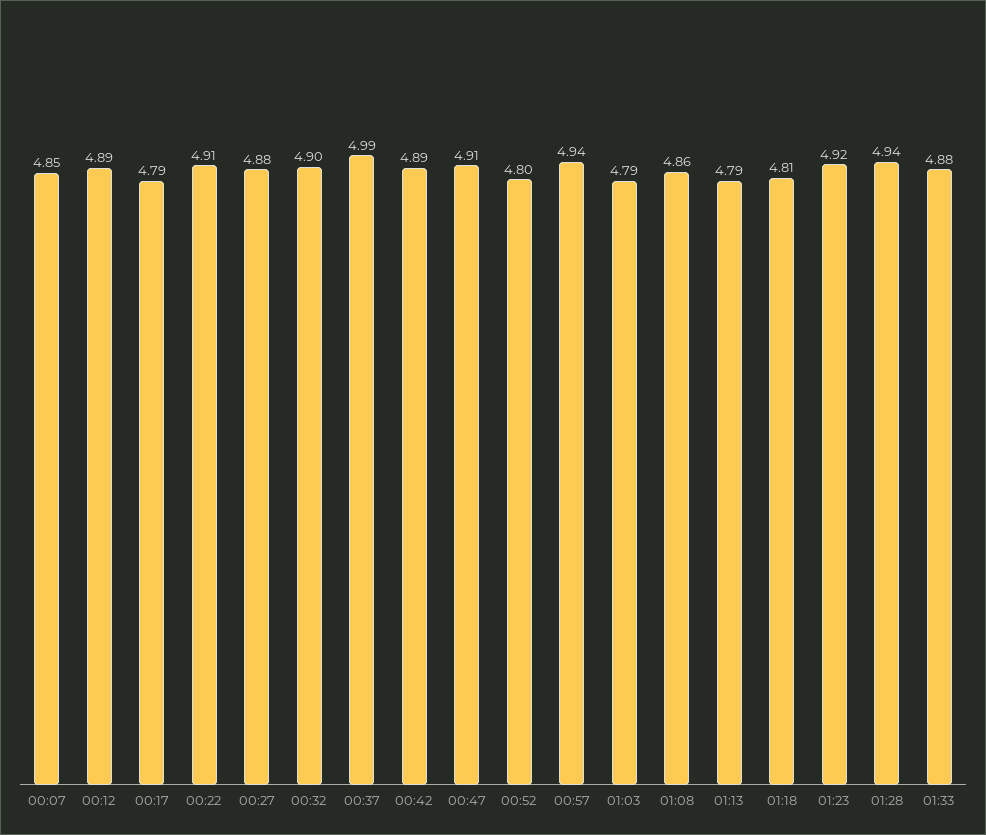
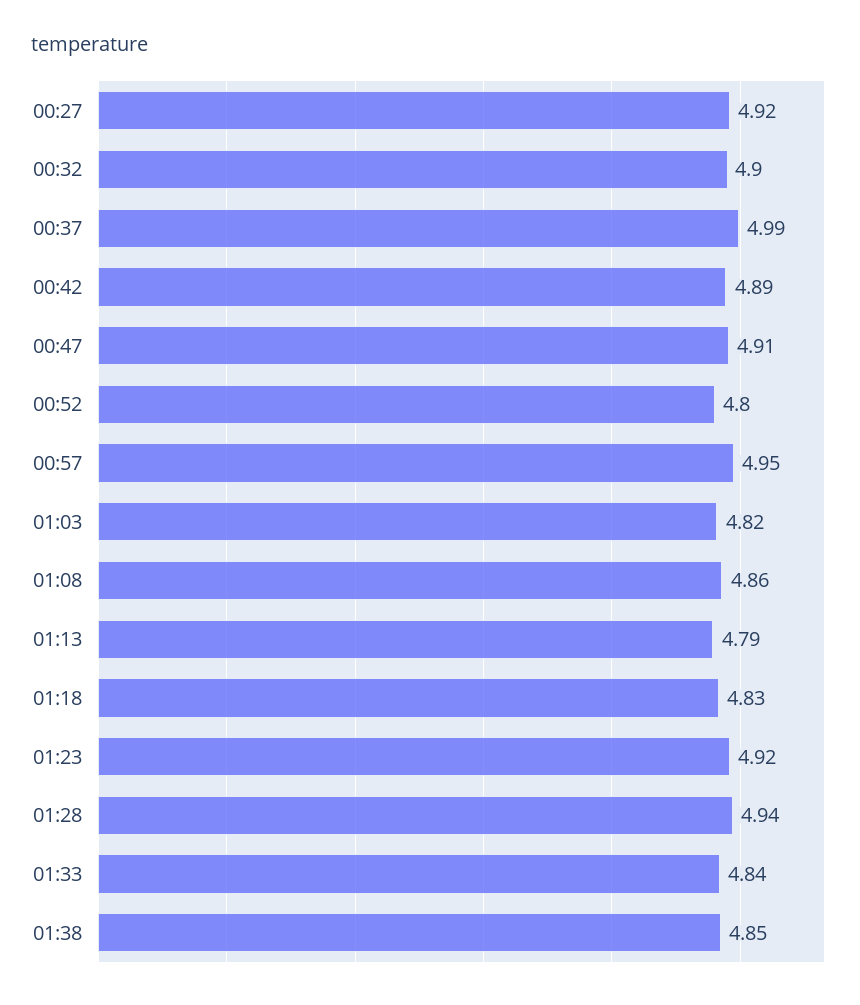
00:07: 4.85 -> none
00:12: 4.89 -> none
00:17: 4.79 -> none
00:22: 4.91 -> none
00:27: 4.88 -> 4.92
00:57: 4.94 -> 4.95
01:03: 4.79 -> 4.82
01:18: 4.81 -> 4.83
01:33: 4.88 -> 4.84
01:38: none -> 4.85

